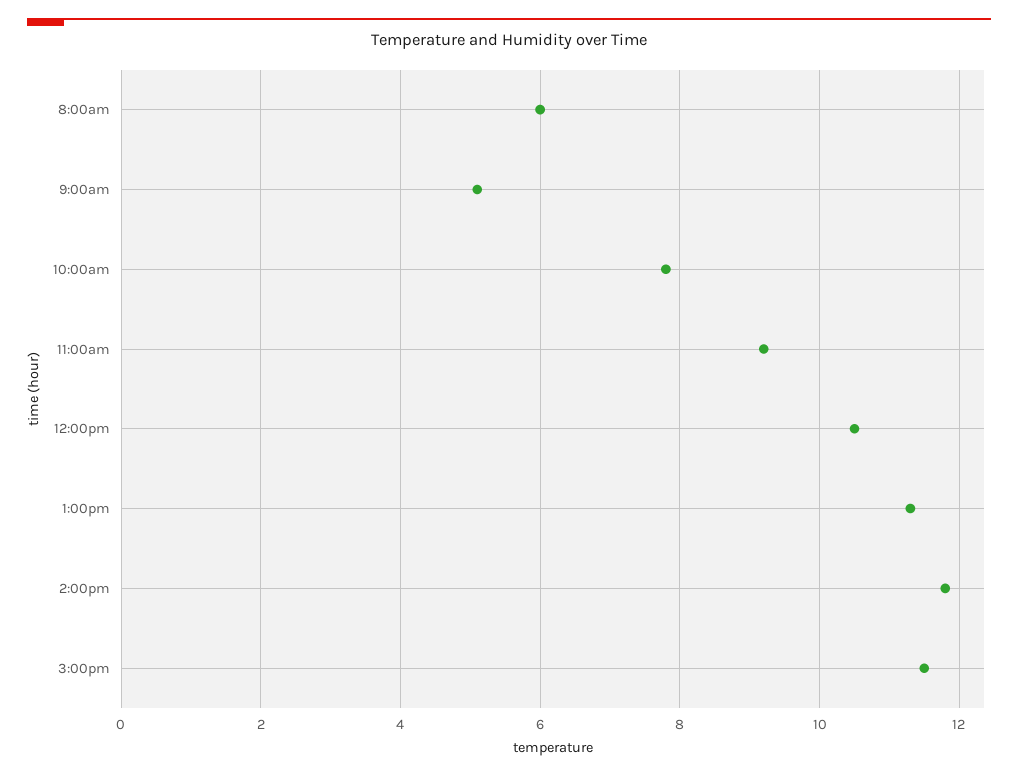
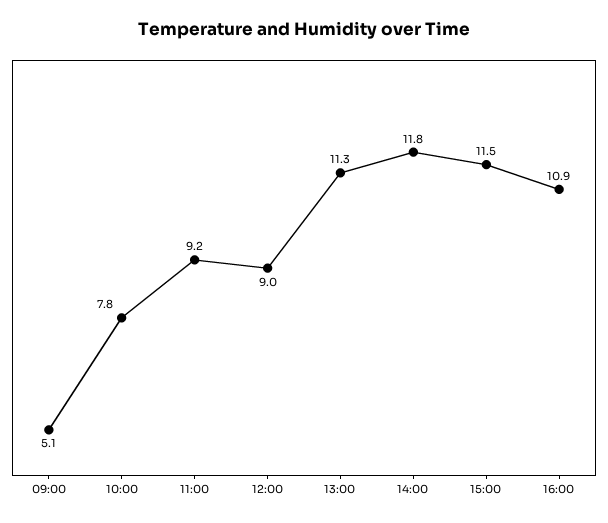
8:00am: 6 -> none
12:00pm: 10.5 -> 9
16:00: none -> 10.9

